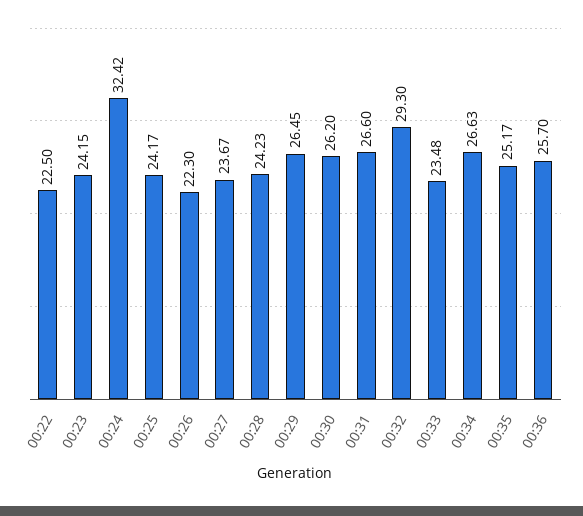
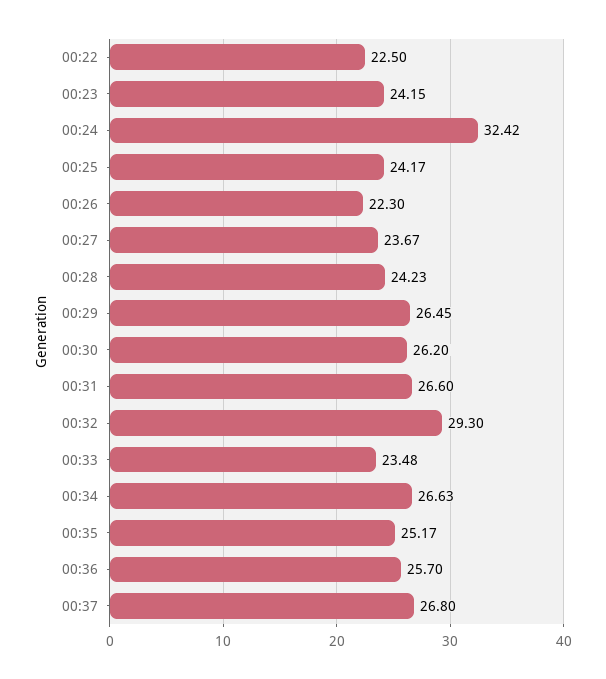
00:37: none -> 26.8

